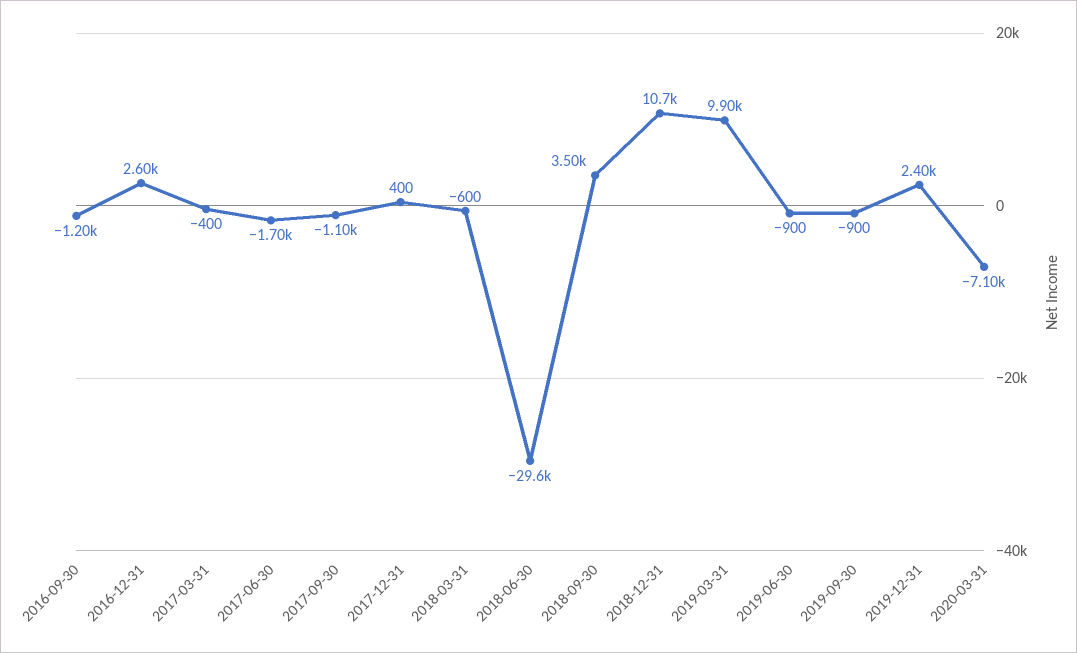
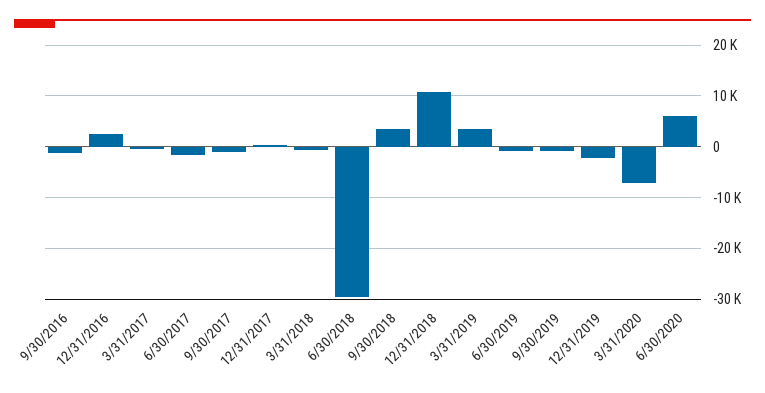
2019-03-31: 9900 -> 4000
2019-12-31: 2400 -> -2000
6/30/2020: none -> 6000

